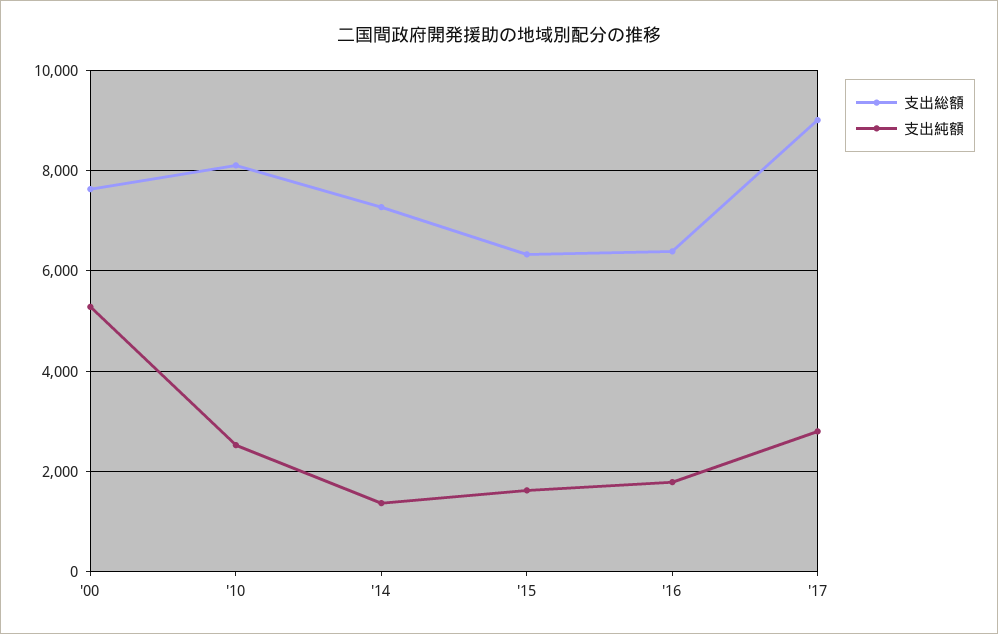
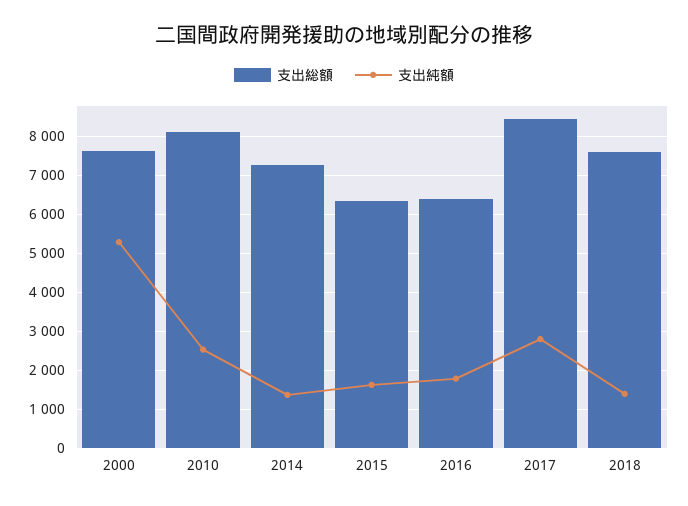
支出総額, '17: 9000 -> 8400
支出総額, 2018: none -> 7600
支出純額, 2018: none -> 1400

